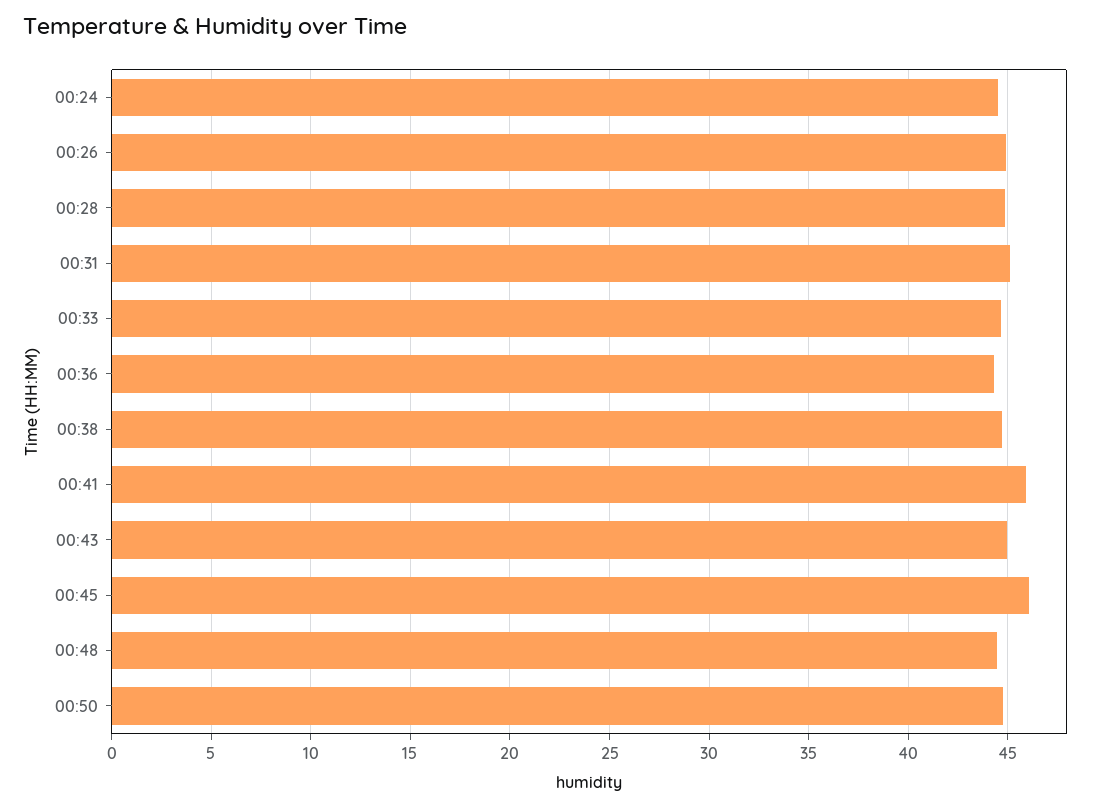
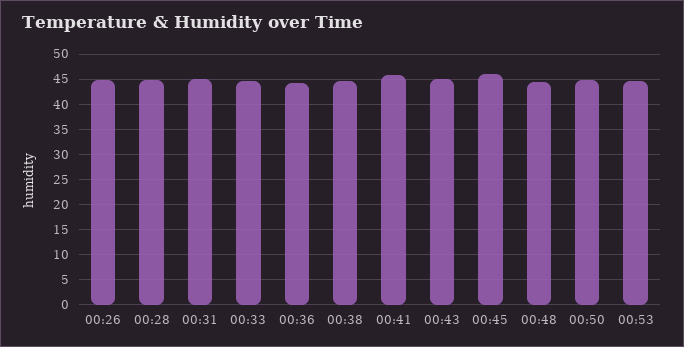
00:24: 44.5 -> none
00:53: none -> 45

